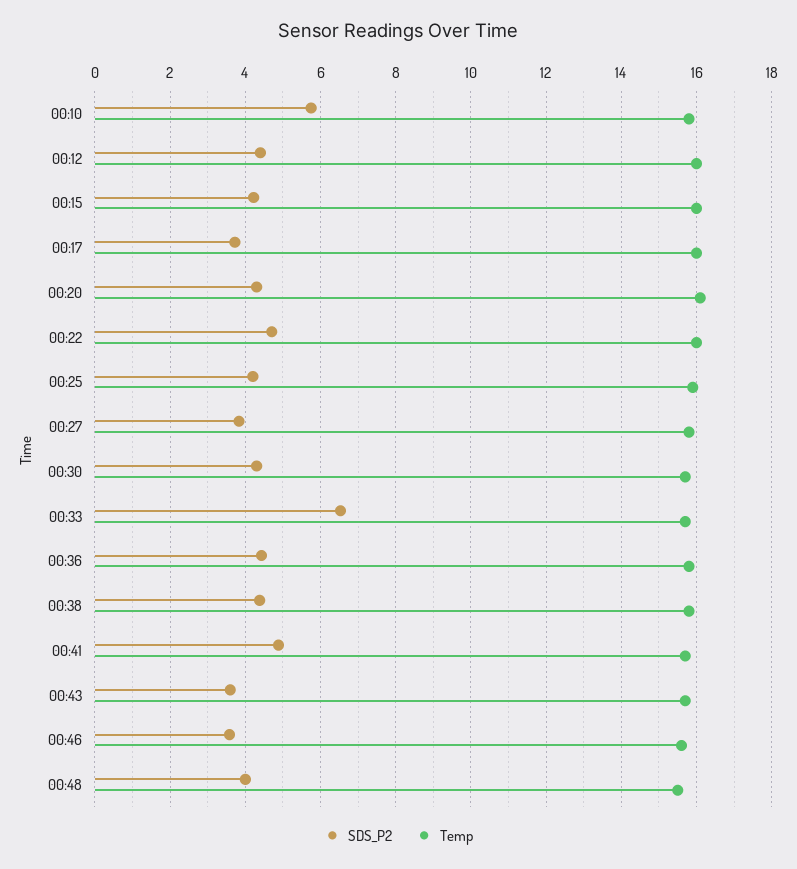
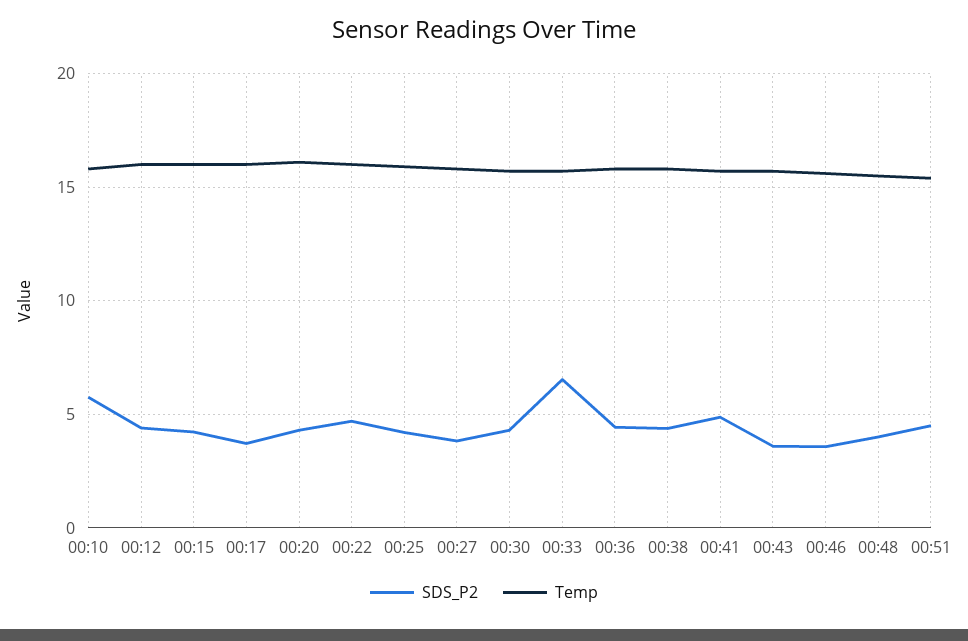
SDS_P2, 00:51: none -> 4.5
Temp, 00:51: none -> 15.5

